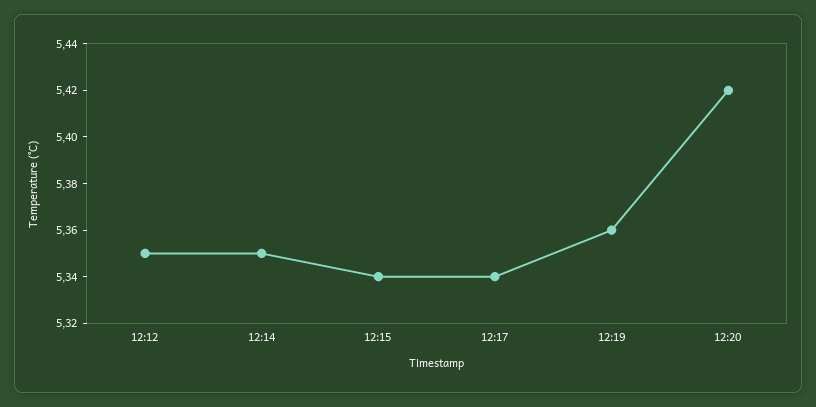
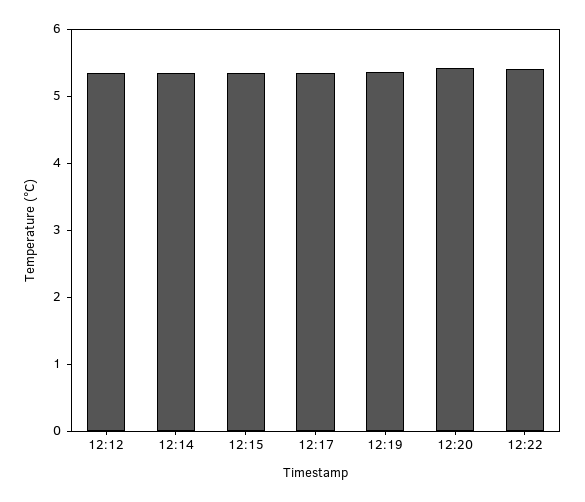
12:22: none -> 5.4

